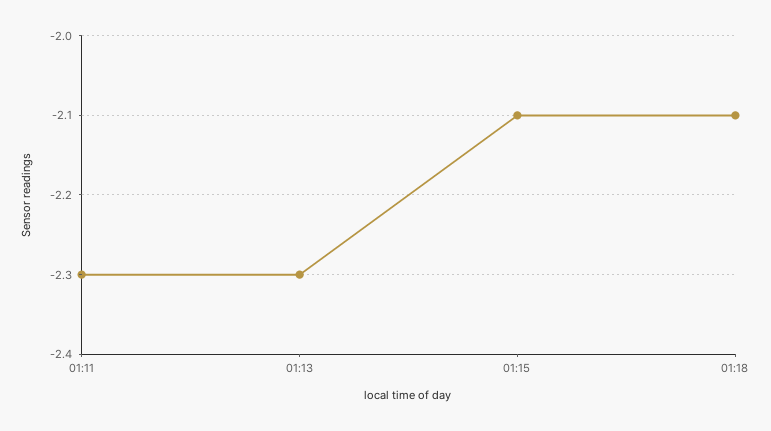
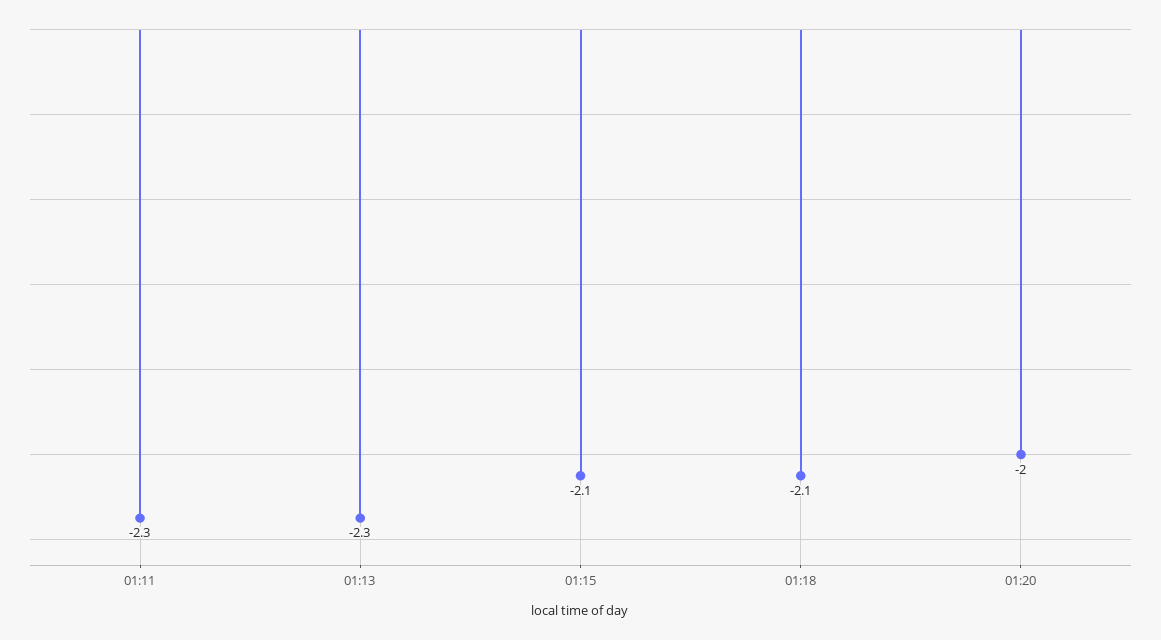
01:20: none -> -2

